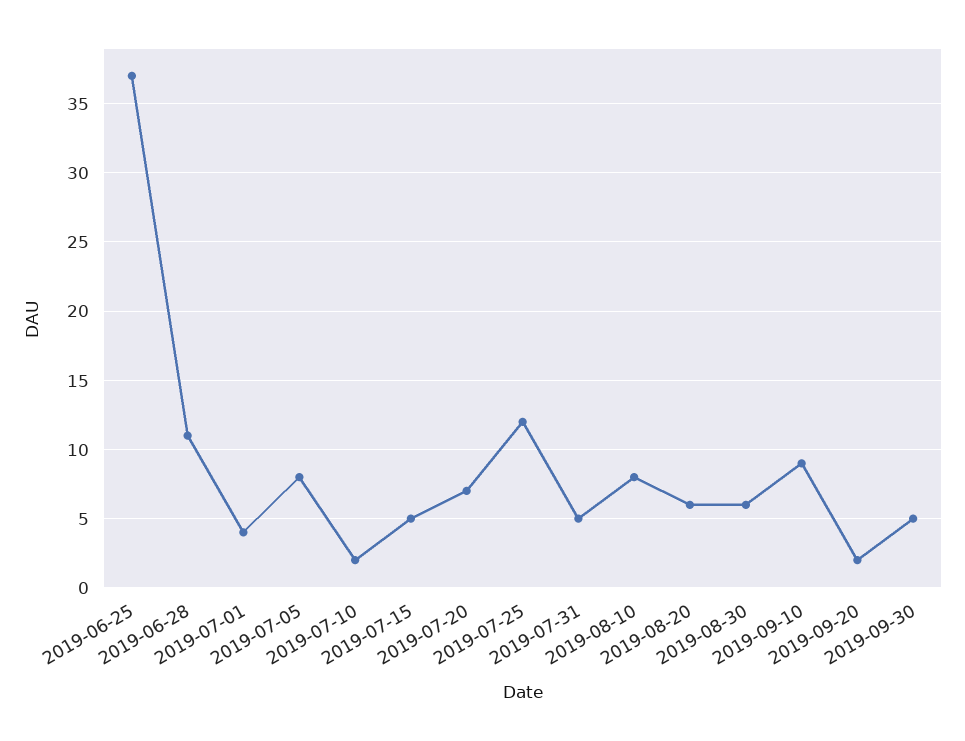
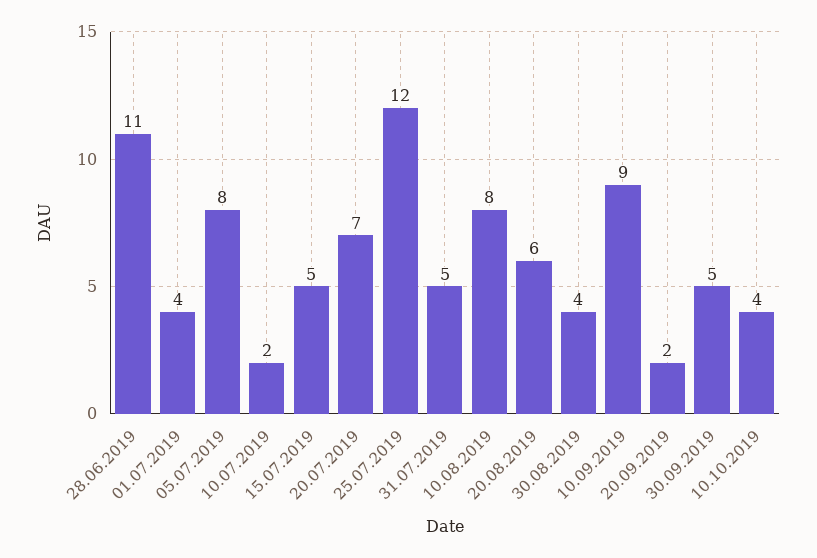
2019-06-25: 37 -> none
2019-08-30: 6 -> 4
10.10.2019: none -> 4

